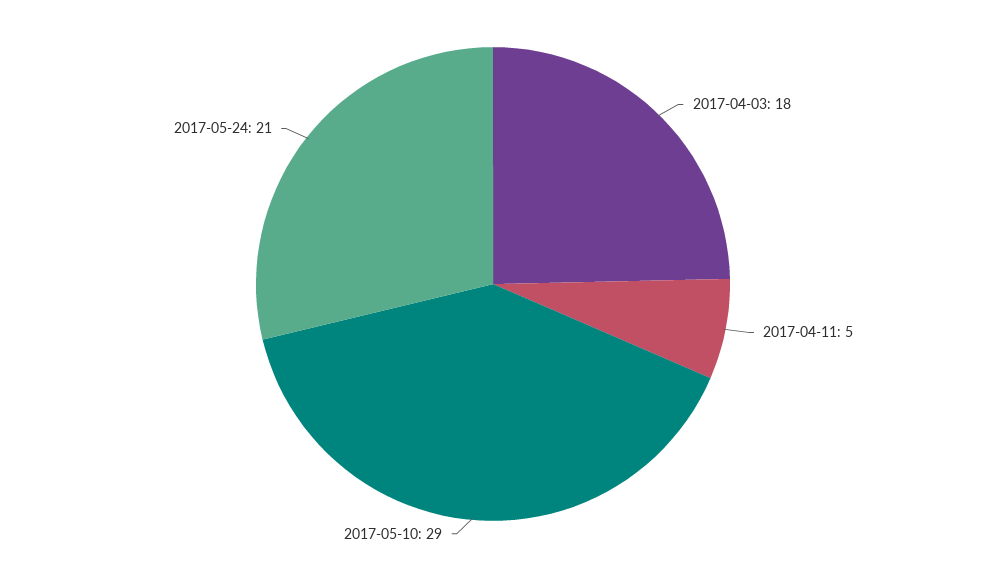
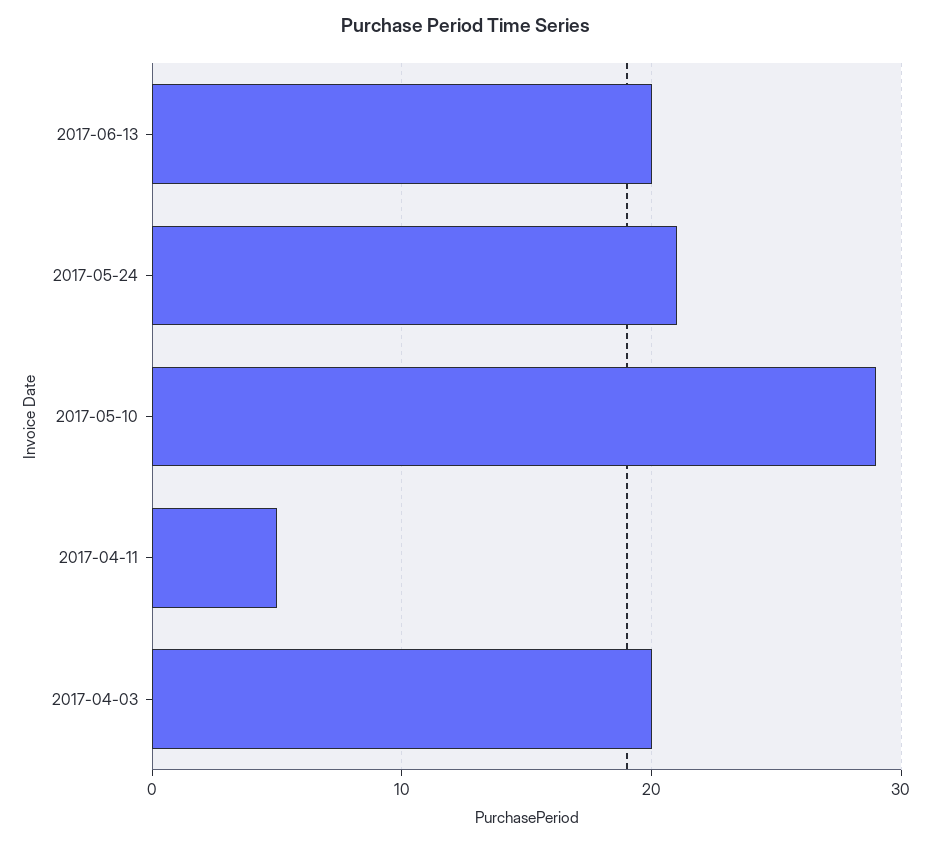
2017-04-03: 18 -> 20
2017-06-13: none -> 20

